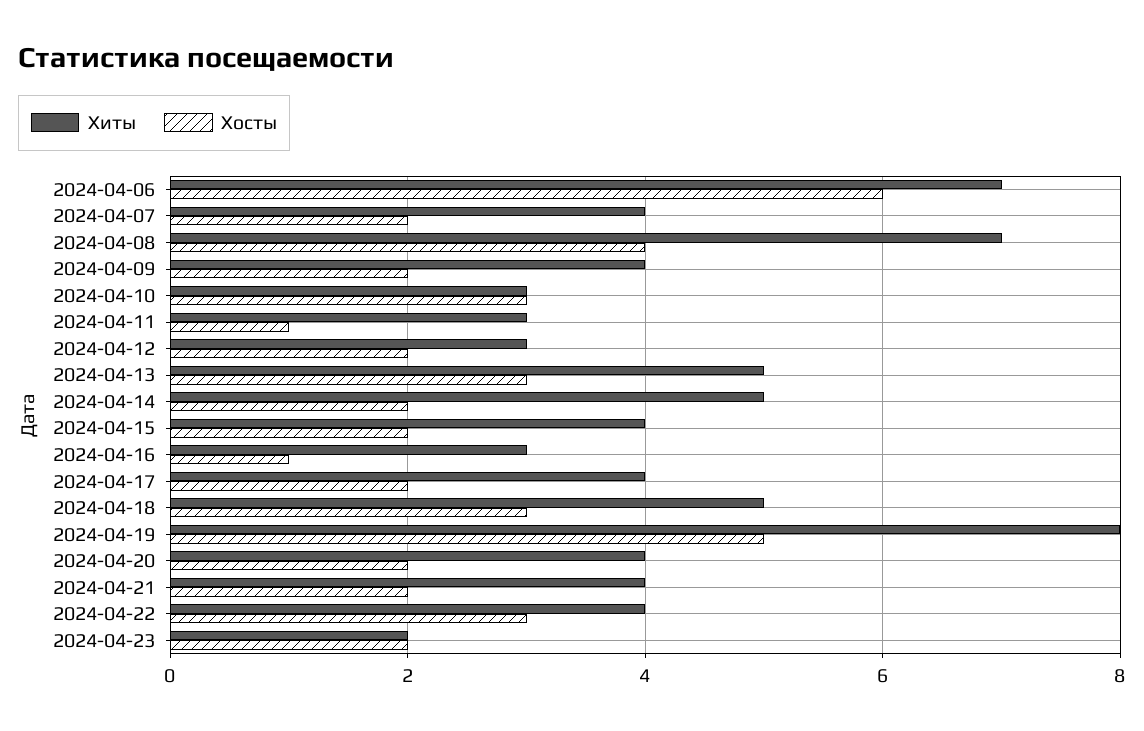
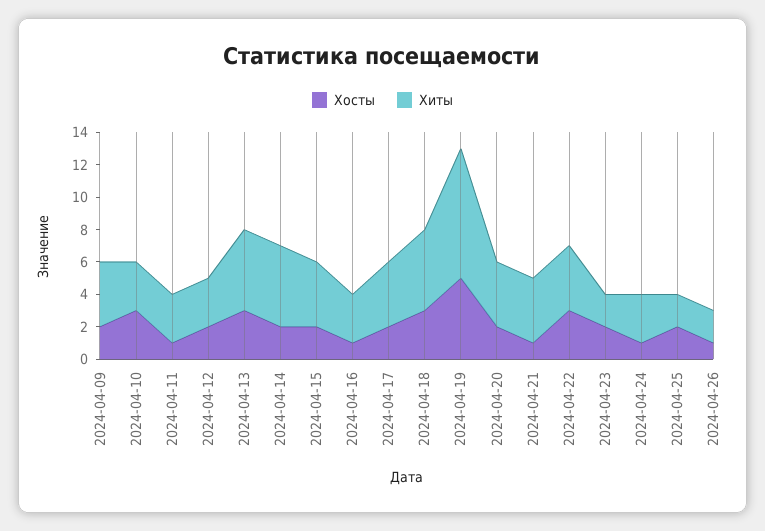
Хиты, 2024-04-06: 7 -> none
Хосты, 2024-04-06: 6 -> none
Хиты, 2024-04-07: 4 -> none
Хосты, 2024-04-07: 2 -> none
Хиты, 2024-04-08: 7 -> none
Хосты, 2024-04-08: 4 -> none
Хосты, 2024-04-21: 2 -> 1
Хосты, 2024-04-24: none -> 1
Хиты, 2024-04-24: none -> 3
Хосты, 2024-04-25: none -> 2
Хиты, 2024-04-25: none -> 2
Хосты, 2024-04-26: none -> 1
Хиты, 2024-04-26: none -> 2

